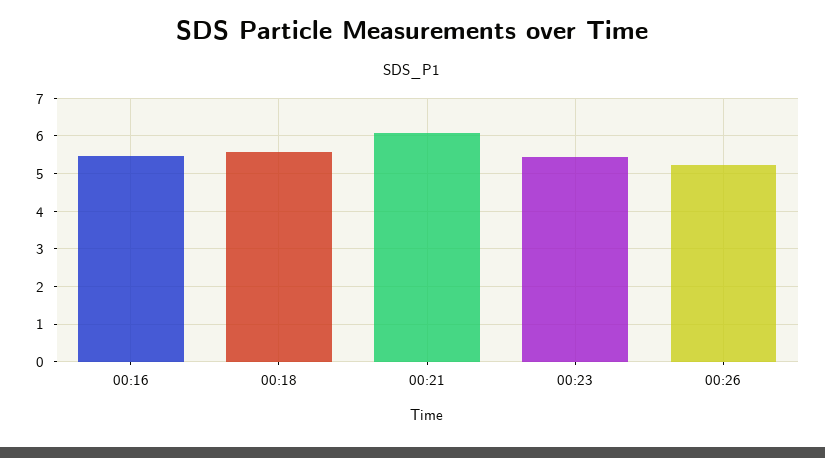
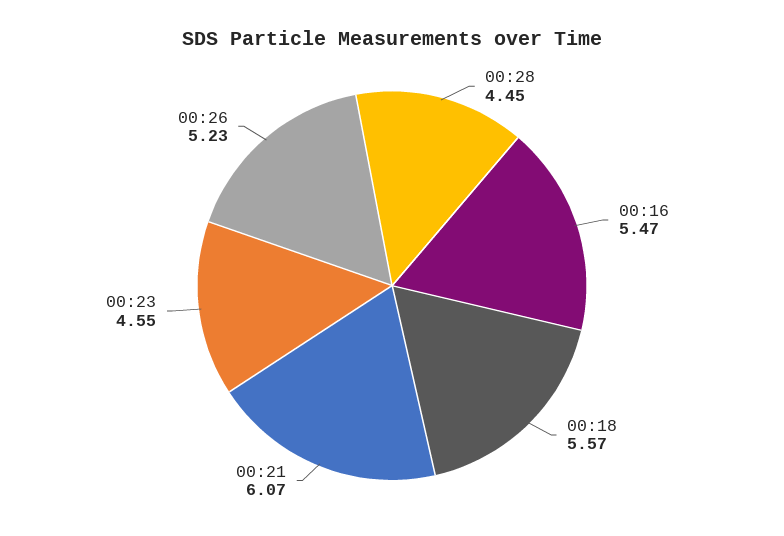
00:23: 5.4 -> 4.55
00:28: none -> 4.45

